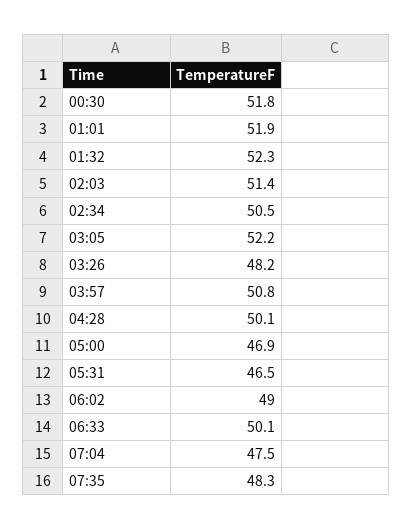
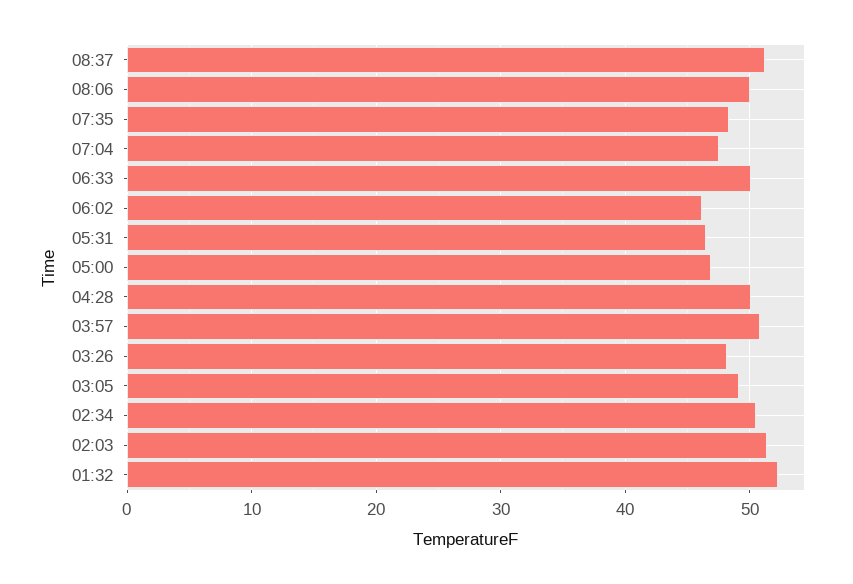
00:30: 51.8 -> none
01:01: 51.9 -> none
03:05: 52.2 -> 49
06:02: 49 -> 46
08:37: none -> 51
08:06: none -> 50

